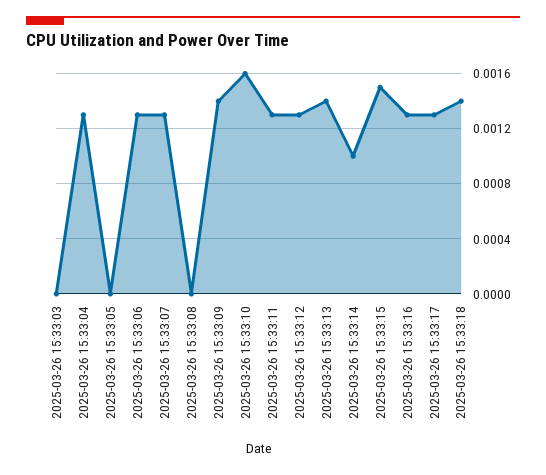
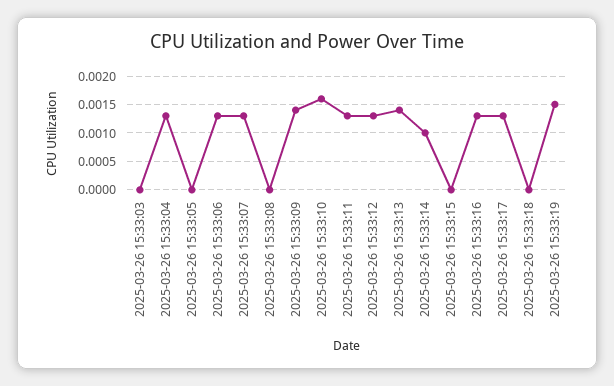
2025-03-26 15:33:15: 0.0015 -> 0
2025-03-26 15:33:18: 0.0014 -> 0
2025-03-26 15:33:19: none -> 0.0015

